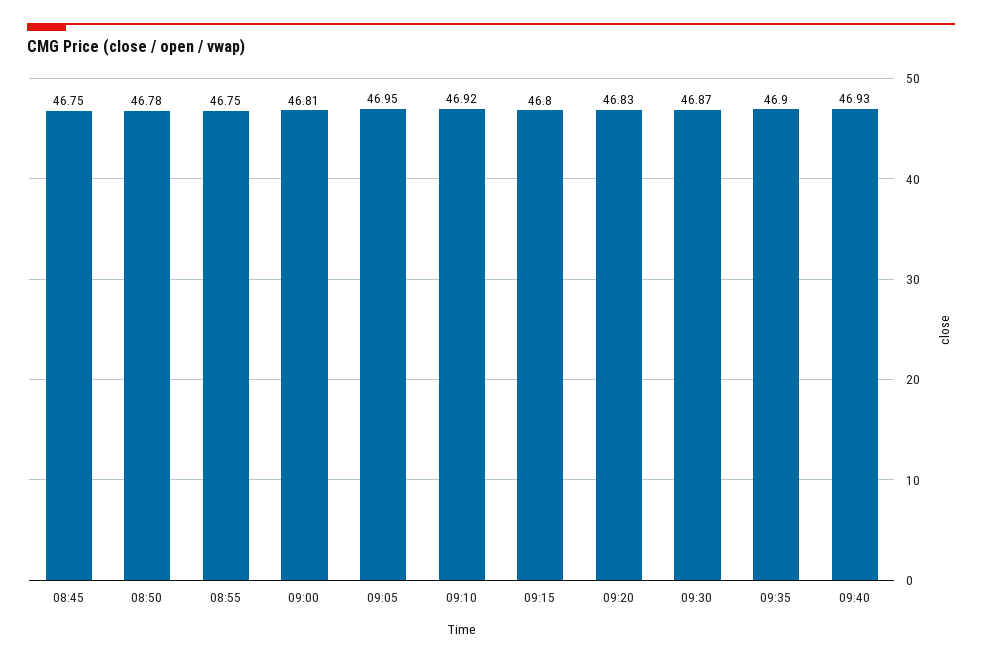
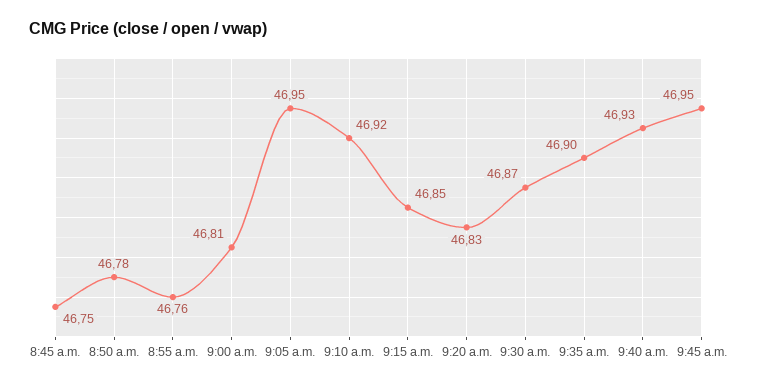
08:55: 46.75 -> 46.76
09:15: 46.8 -> 46.85
9:45 a.m.: none -> 46.95

